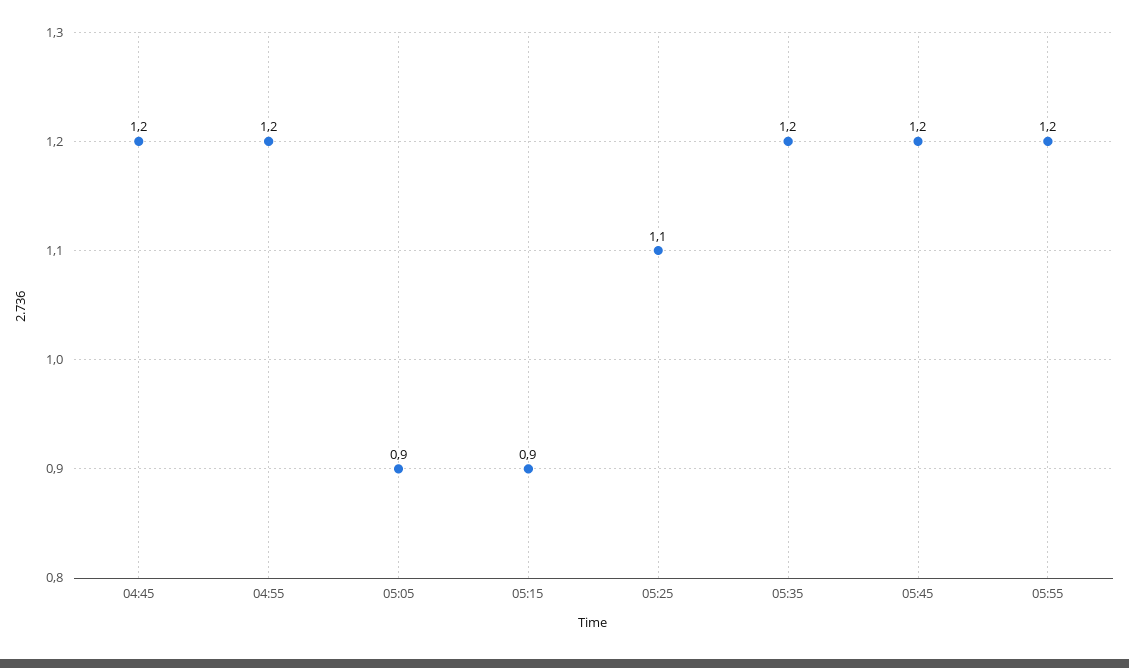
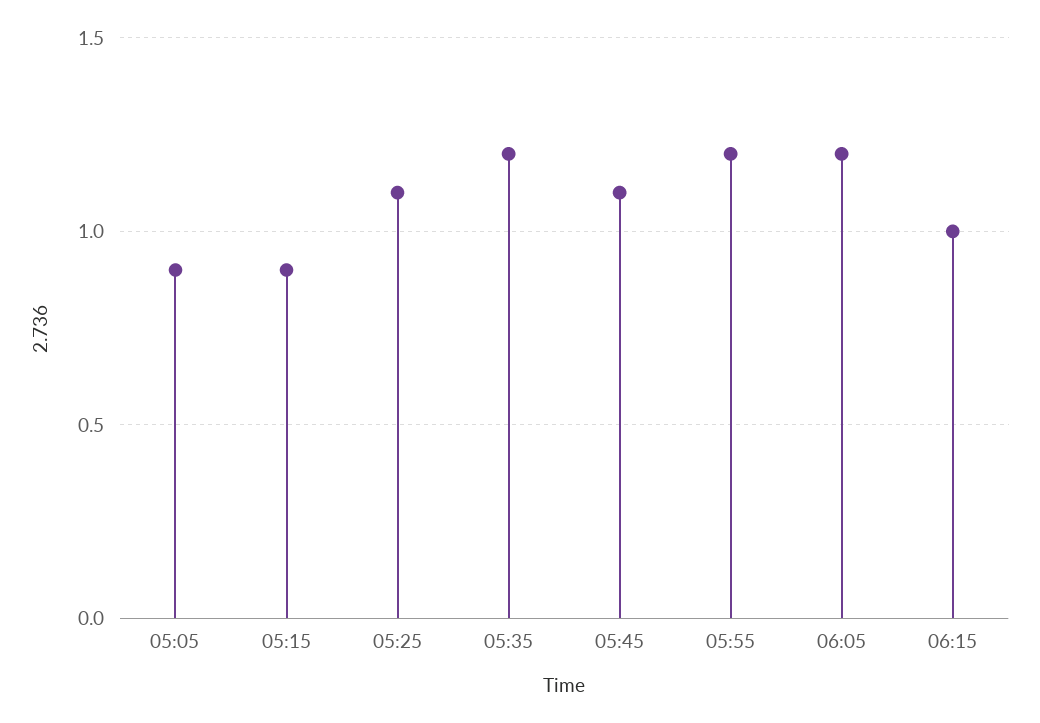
04:45: 1.2 -> none
04:55: 1.2 -> none
05:45: 1.2 -> 1.1
06:05: none -> 1.2
06:15: none -> 1

